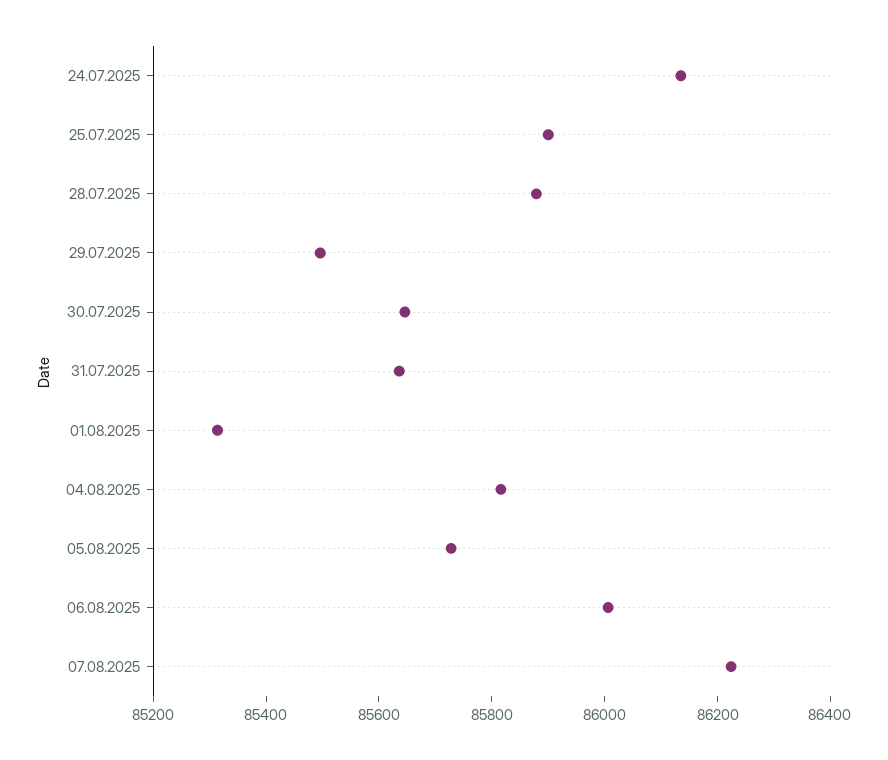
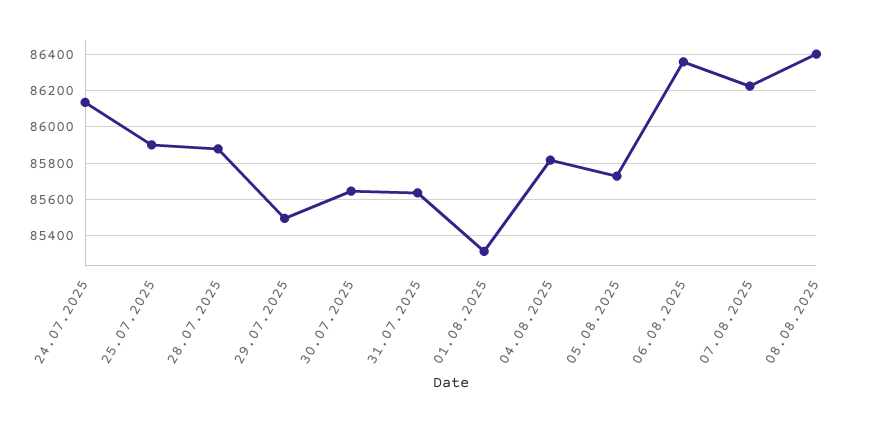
06.08.2025: 86000 -> 86350
08.08.2025: none -> 86400

